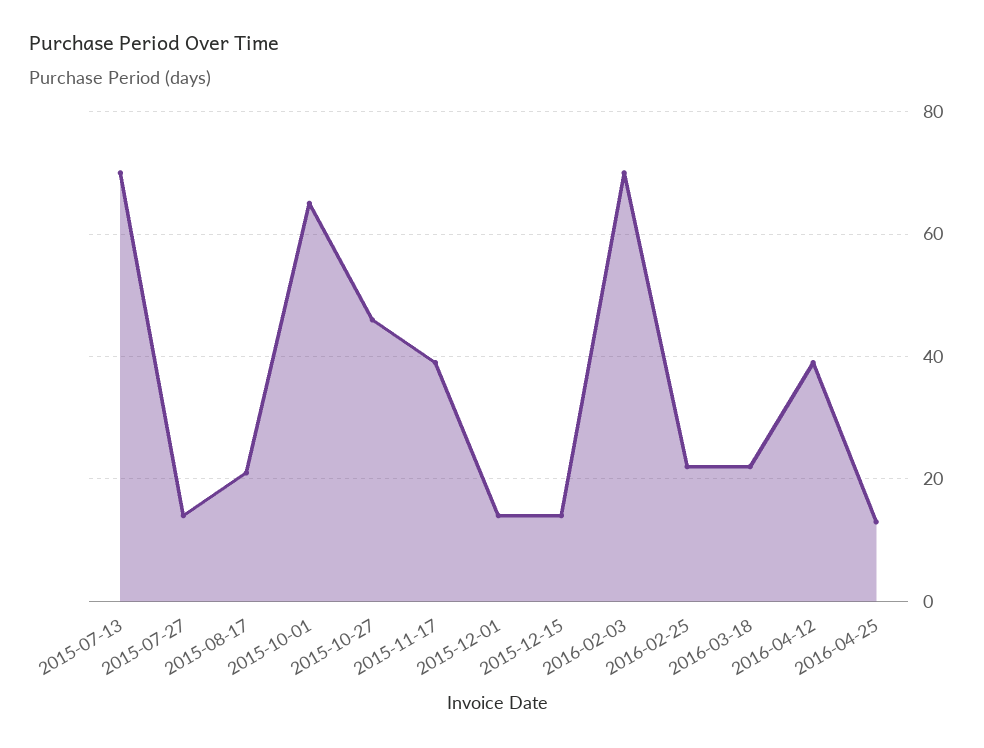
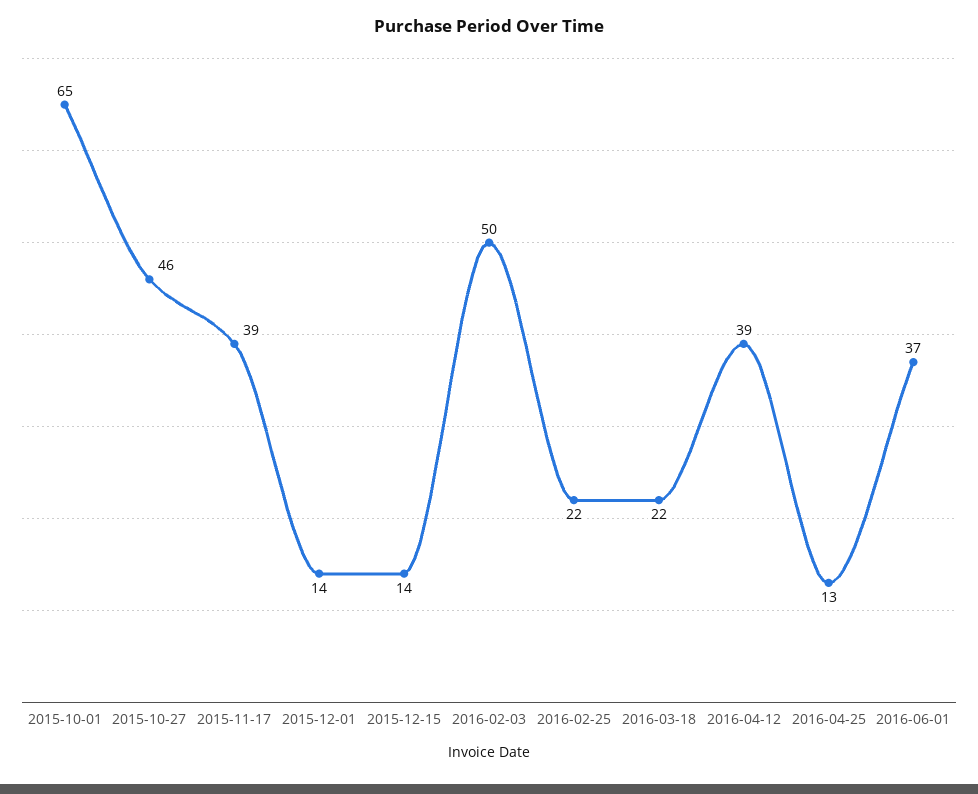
2015-07-13: 70 -> none
2015-07-27: 15 -> none
2015-08-17: 20 -> none
2016-02-03: 70 -> 50
2016-06-01: none -> 37

